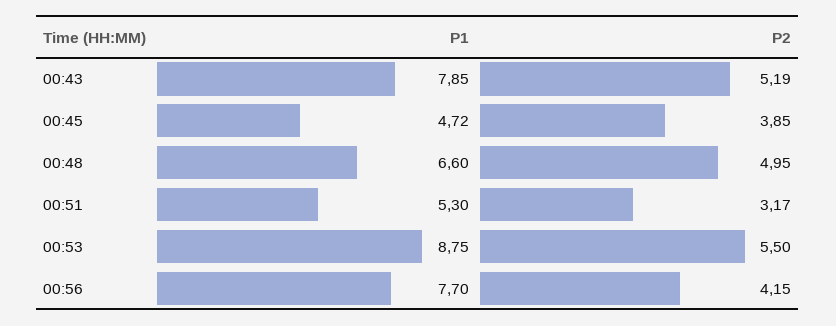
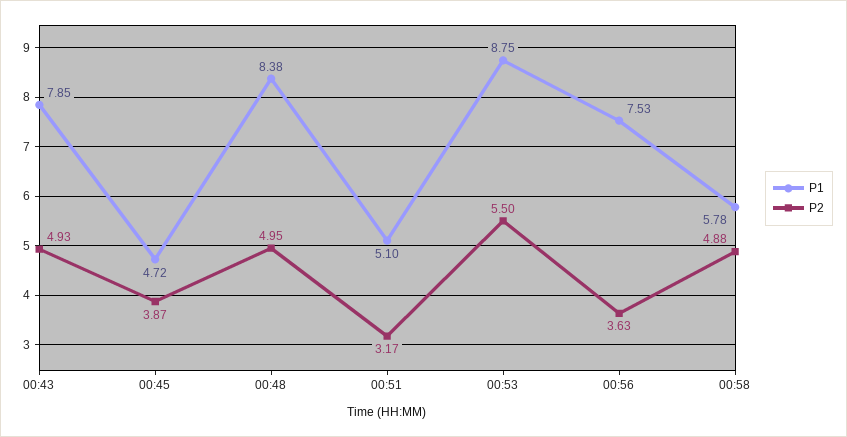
P2, 00:43: 5.19 -> 4.93
P2, 00:45: 3.85 -> 3.87
P1, 00:48: 6.6 -> 8.38
P1, 00:51: 5.3 -> 5.1
P1, 00:56: 7.7 -> 7.53
P2, 00:56: 4.15 -> 3.63
P1, 00:58: none -> 5.78
P2, 00:58: none -> 4.88

